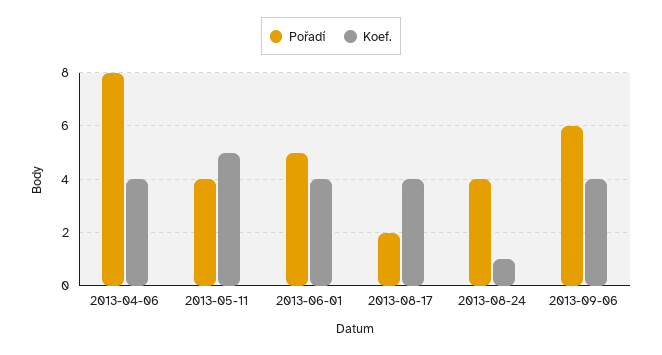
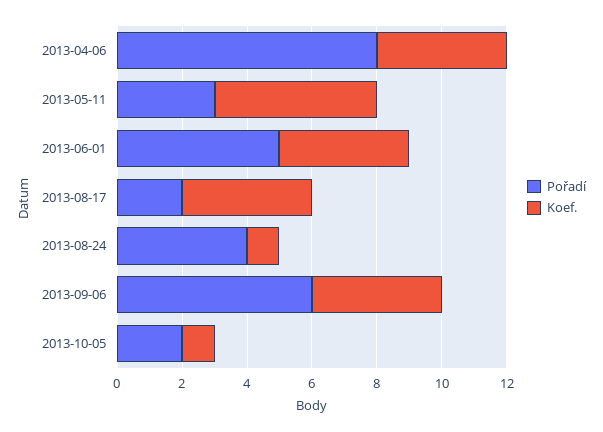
Pořadí, 2013-05-11: 4 -> 3
Pořadí, 2013-10-05: none -> 2
Koef., 2013-10-05: none -> 1

